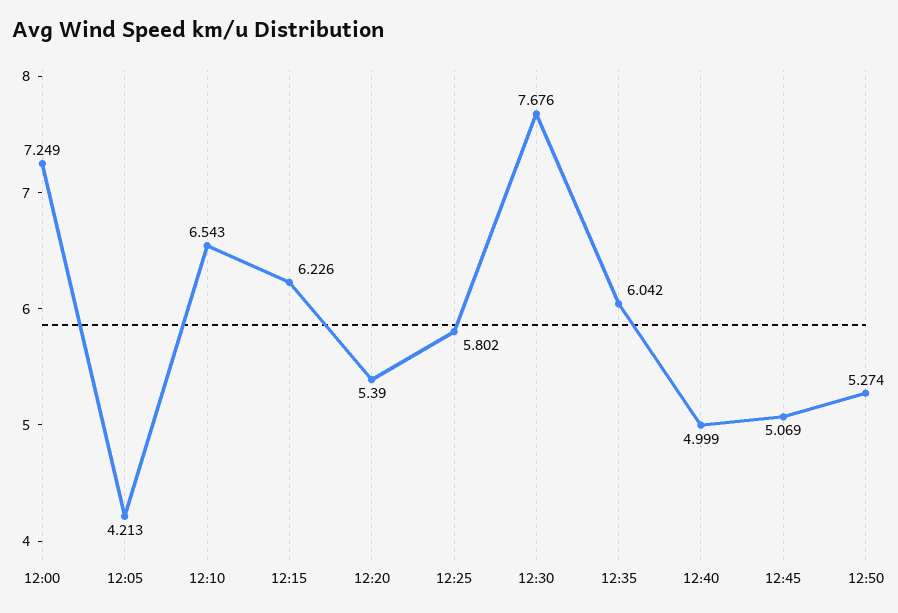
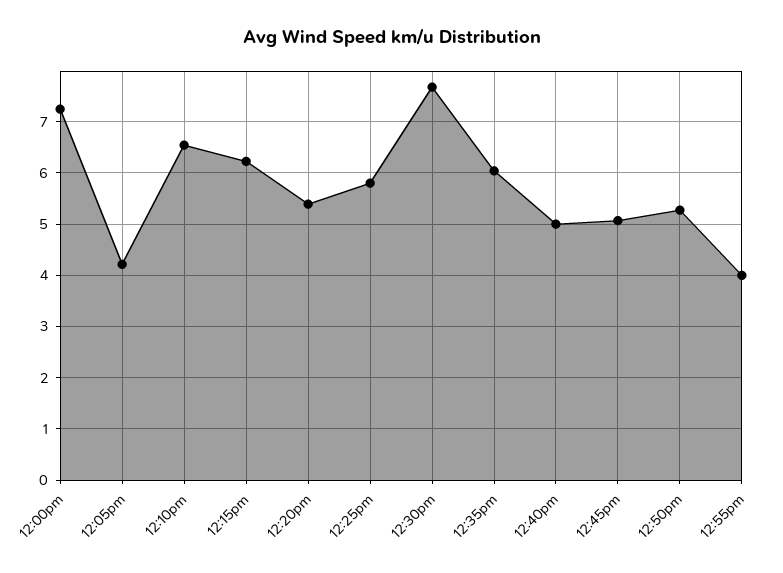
12:55pm: none -> 4

